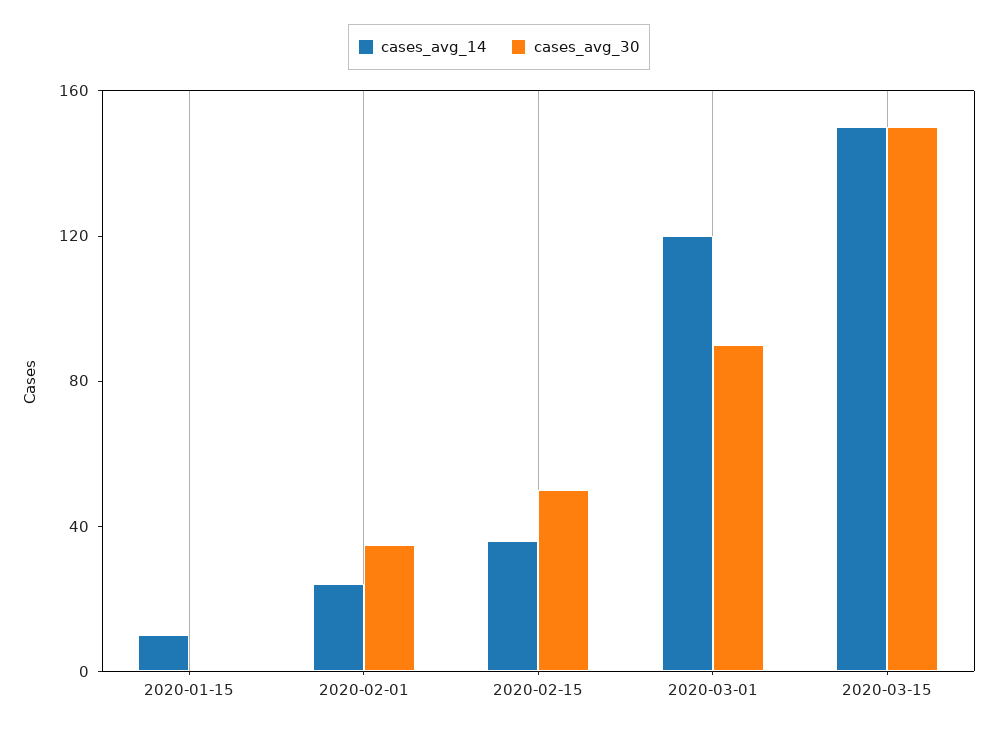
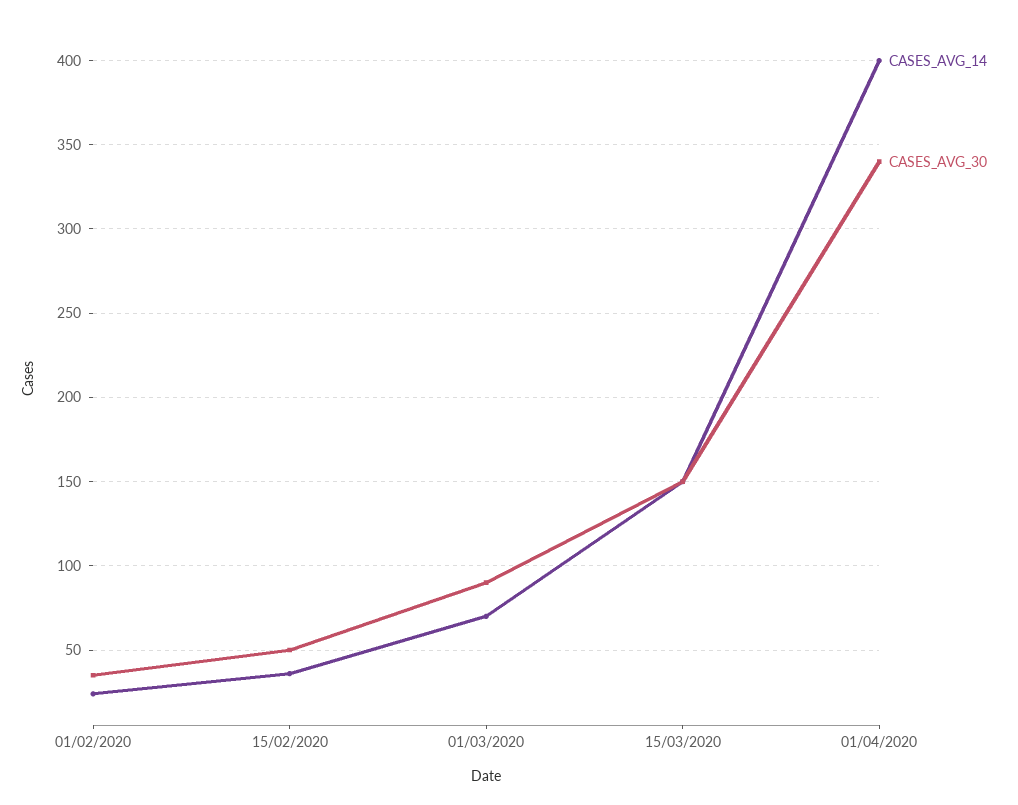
cases_avg_14, 2020-01-15: 10 -> none
cases_avg_30, 2020-01-15: 0 -> none
cases_avg_14, 2020-03-01: 120 -> 70
cases_avg_14, 01/04/2020: none -> 400
cases_avg_30, 01/04/2020: none -> 340

